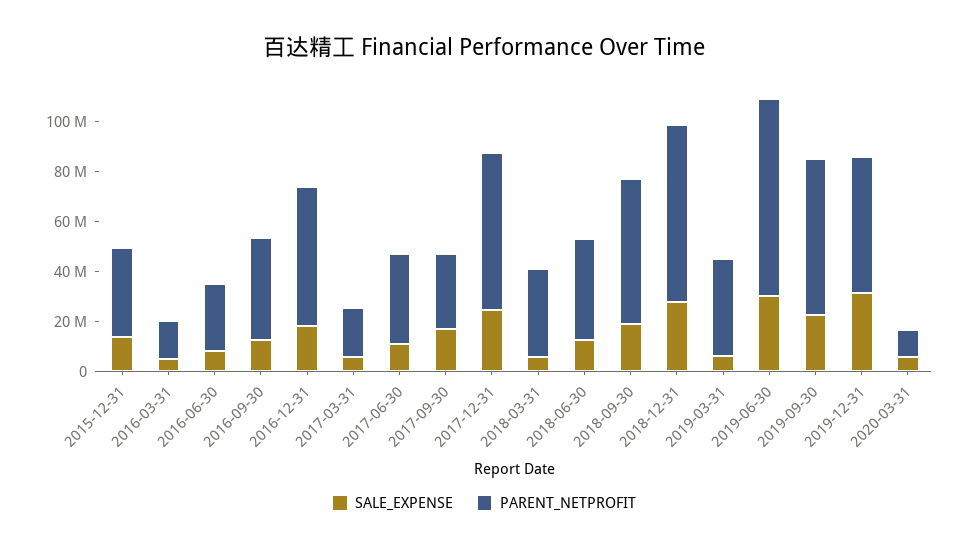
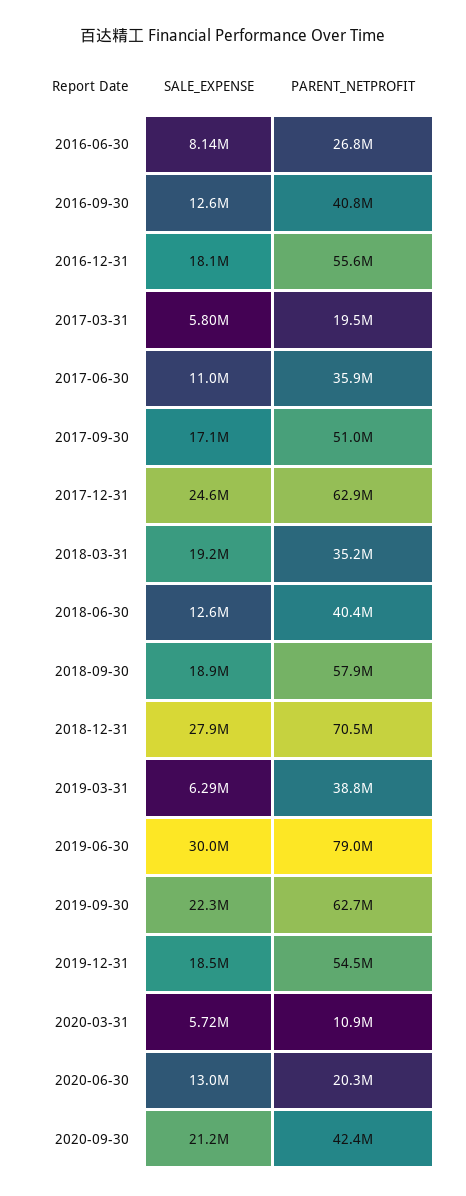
SALE_EXPENSE, 2015-12-31: 15000000 -> none
PARENT_NETPROFIT, 2015-12-31: 35000000 -> none
SALE_EXPENSE, 2016-03-31: 5000000 -> none
PARENT_NETPROFIT, 2016-03-31: 15000000 -> none
PARENT_NETPROFIT, 2017-09-30: 30000000 -> 51000000
SALE_EXPENSE, 2018-03-31: 5000000 -> 19200000
SALE_EXPENSE, 2019-12-31: 30000000 -> 18500000
SALE_EXPENSE, 2020-06-30: none -> 13000000
PARENT_NETPROFIT, 2020-06-30: none -> 20300000
SALE_EXPENSE, 2020-09-30: none -> 21200000
PARENT_NETPROFIT, 2020-09-30: none -> 42400000

